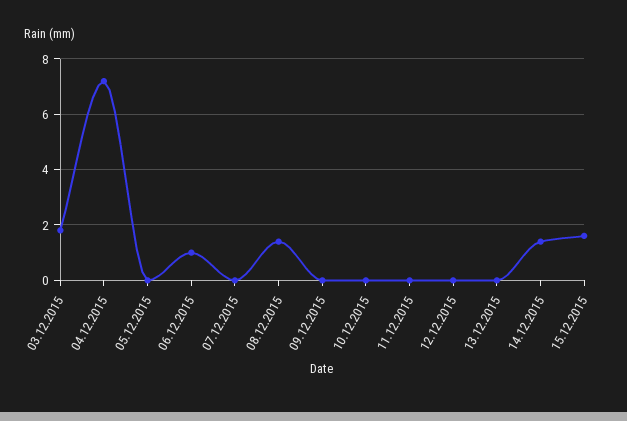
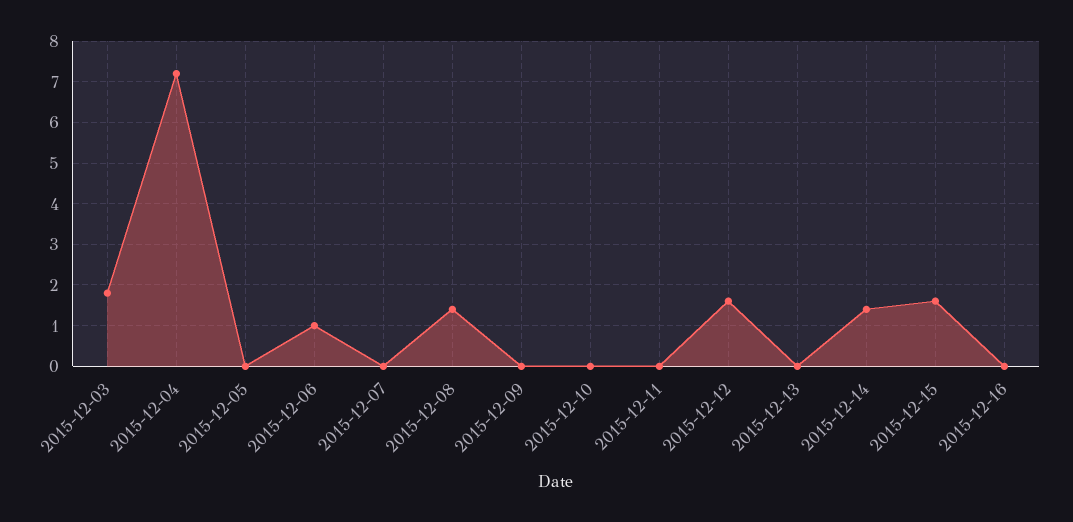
12.12.2015: 0 -> 1.5
2015-12-16: none -> 0

